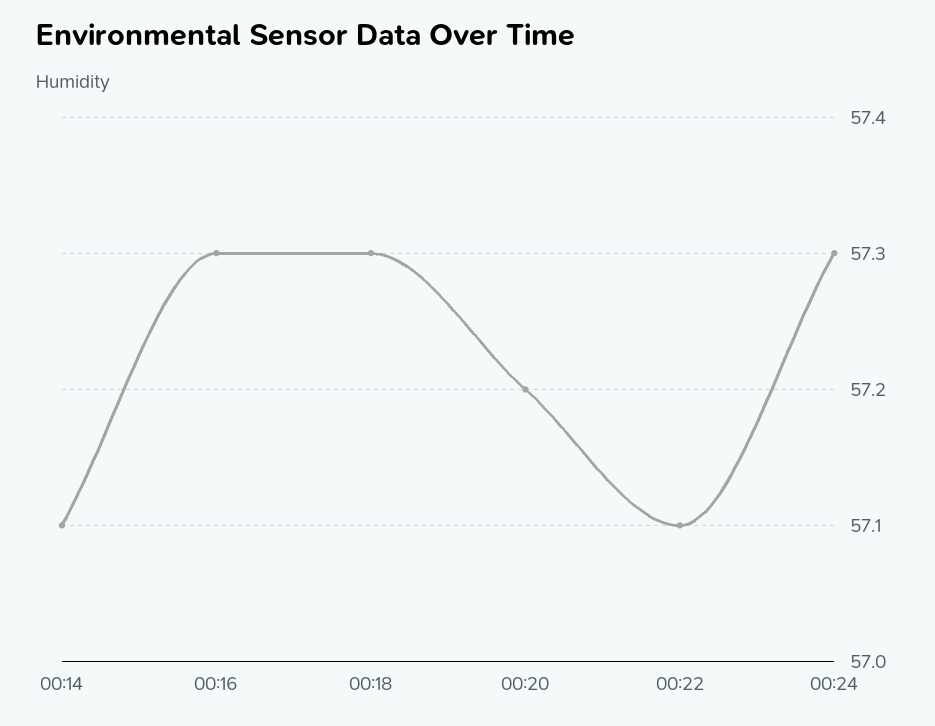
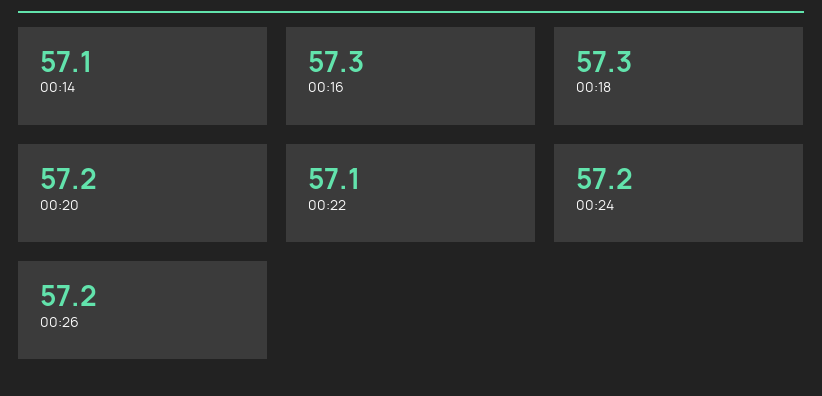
00:24: 57.3 -> 57.2
00:26: none -> 57.2

